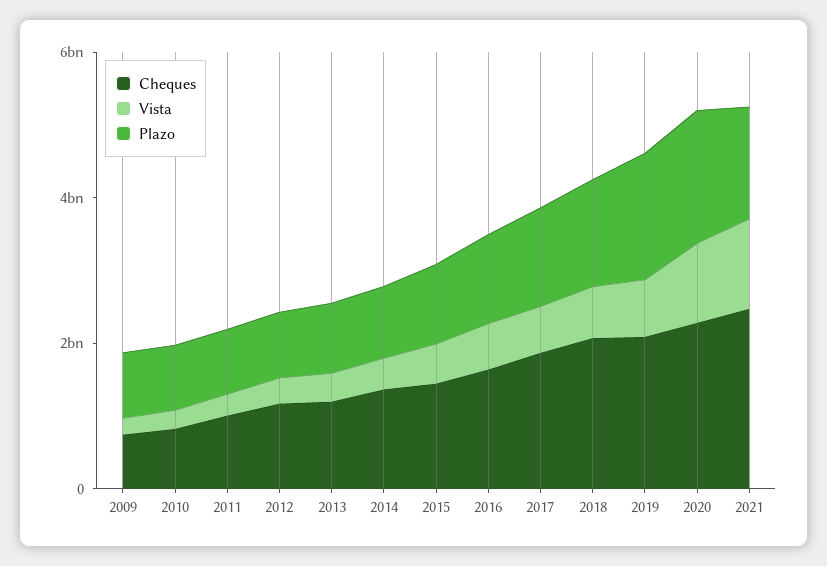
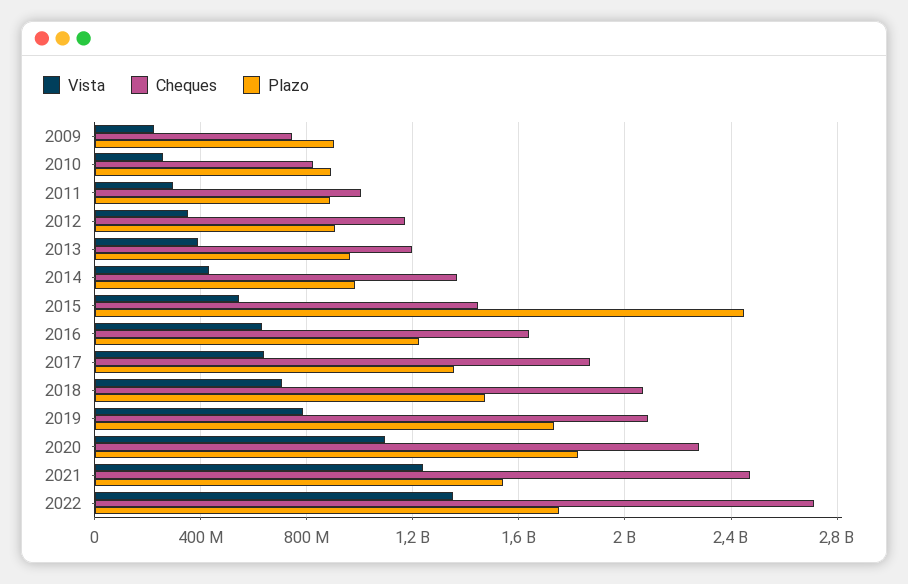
Plazo, 2015: 1000000000 -> 2450000000
Vista, 2022: none -> 1350000000
Cheques, 2022: none -> 2700000000
Plazo, 2022: none -> 1750000000

